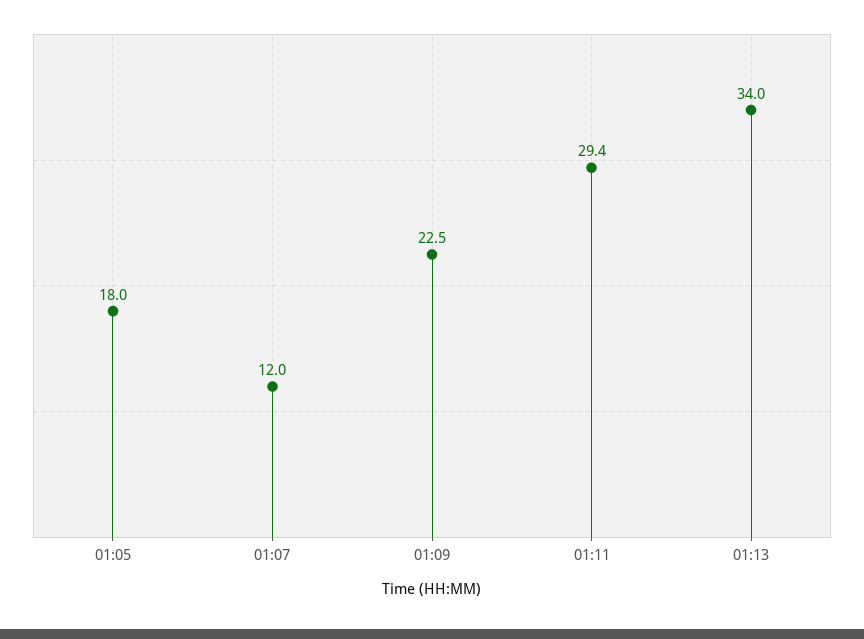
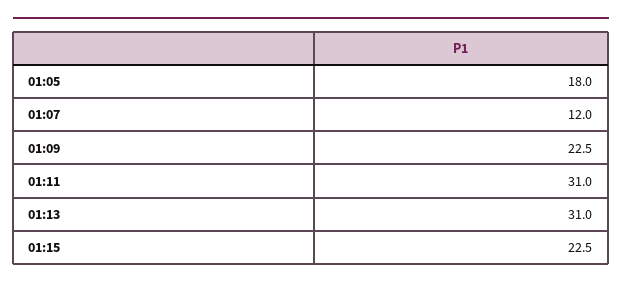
01:11: 29.4 -> 31
01:13: 34 -> 31
01:15: none -> 22.5

